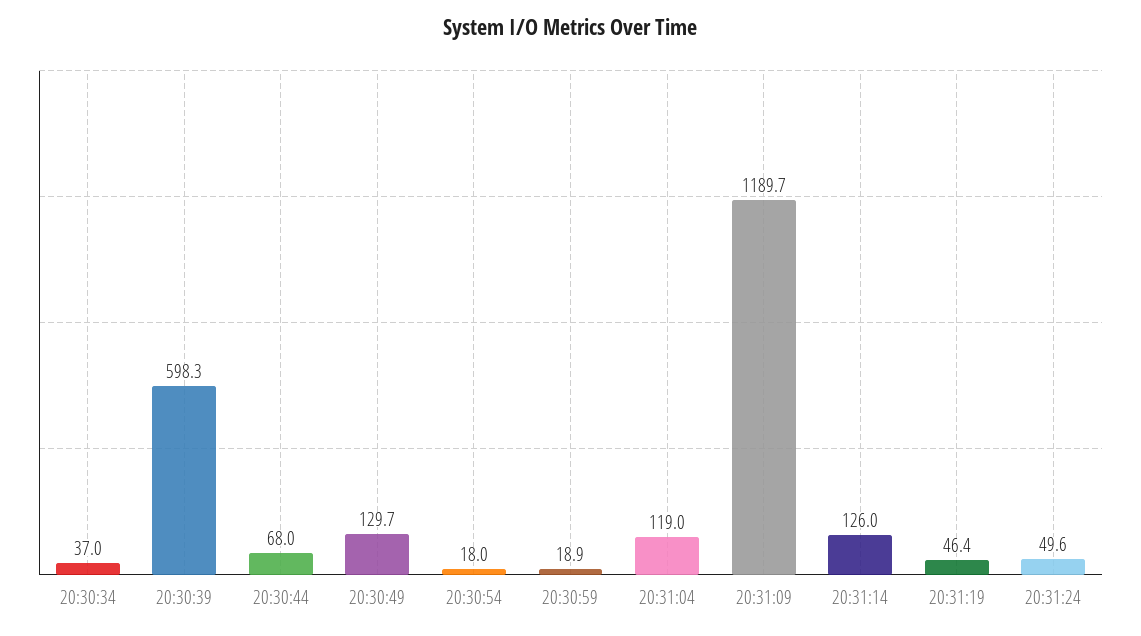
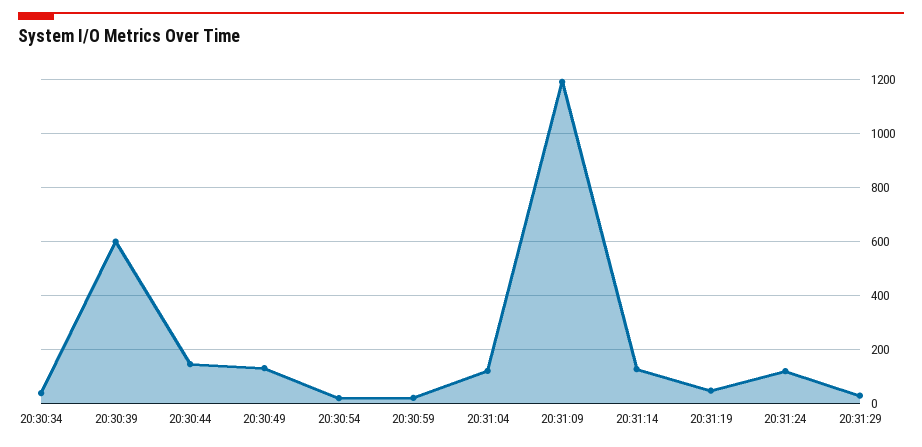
20:30:44: 68 -> 150
20:31:24: 49.6 -> 125
20:31:29: none -> 25

